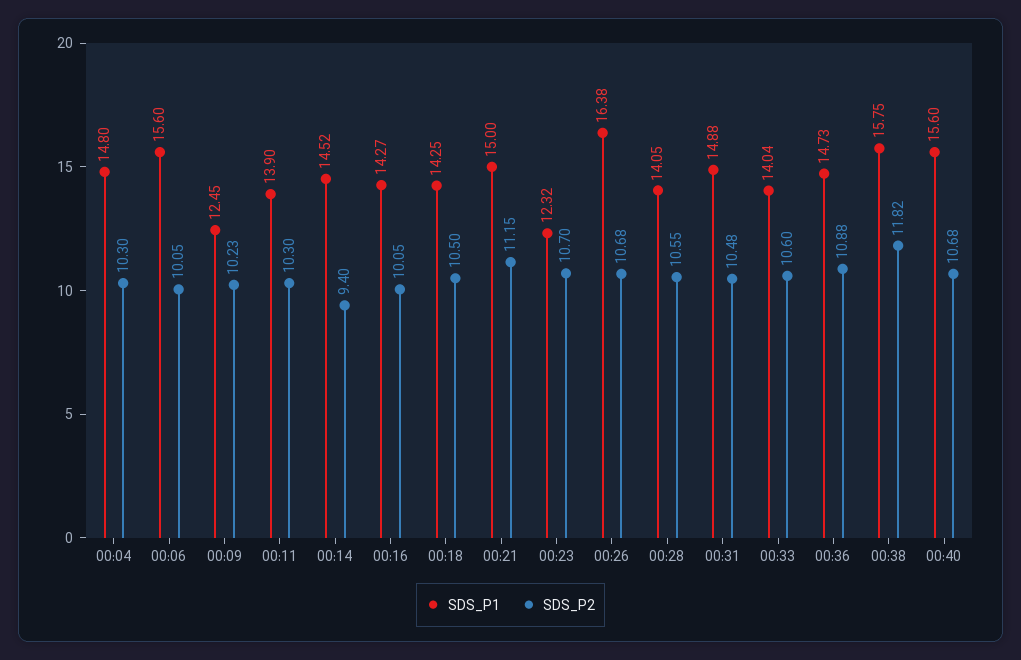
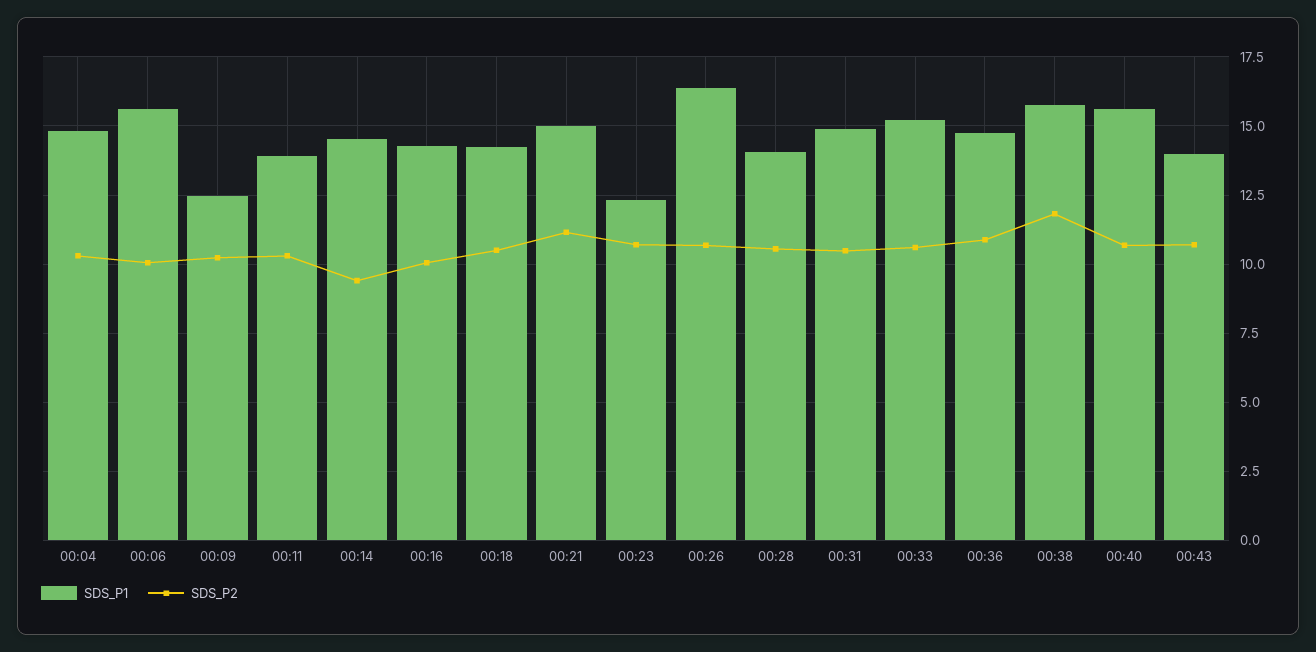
SDS_P1, 00:33: 14.04 -> 15.25
SDS_P1, 00:43: none -> 14
SDS_P2, 00:43: none -> 10.75

